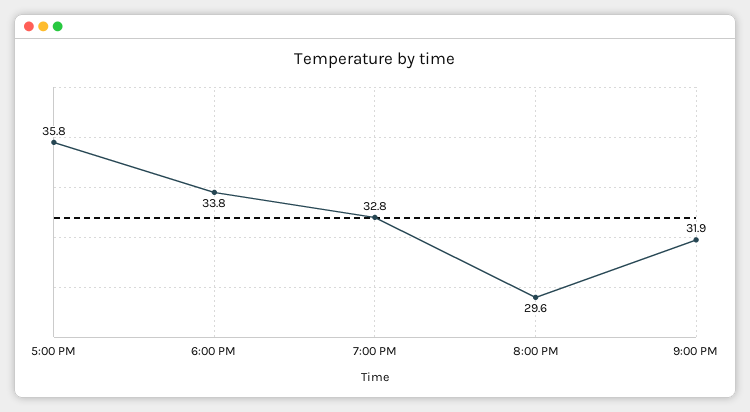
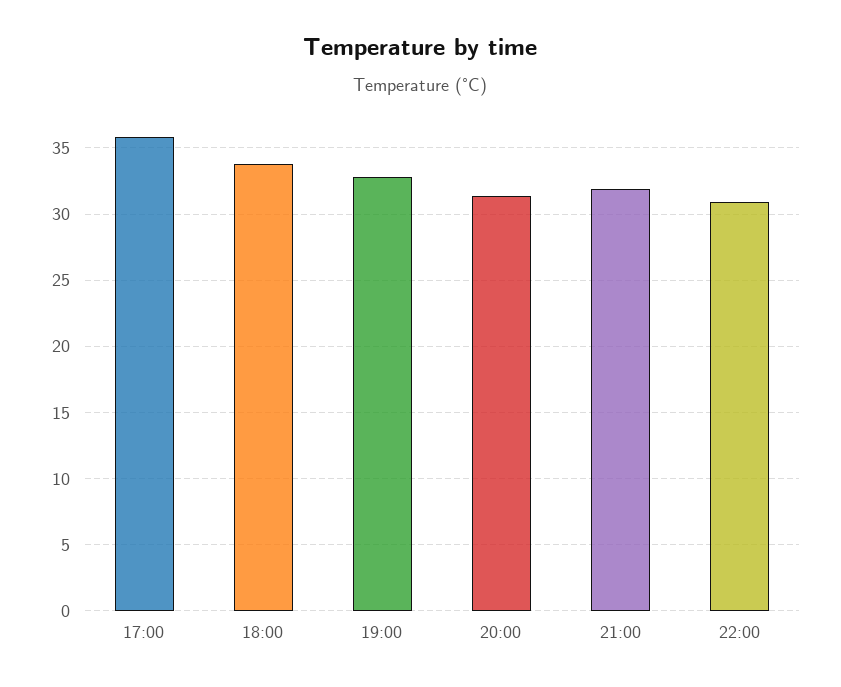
8:00 PM: 29.6 -> 31.5
22:00: none -> 31

